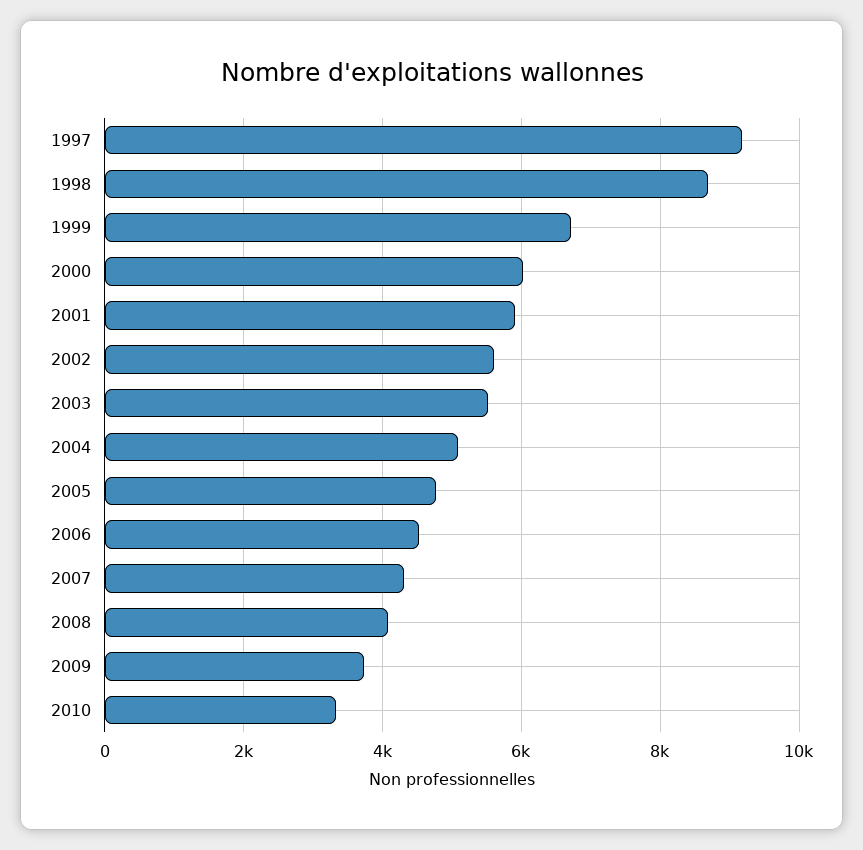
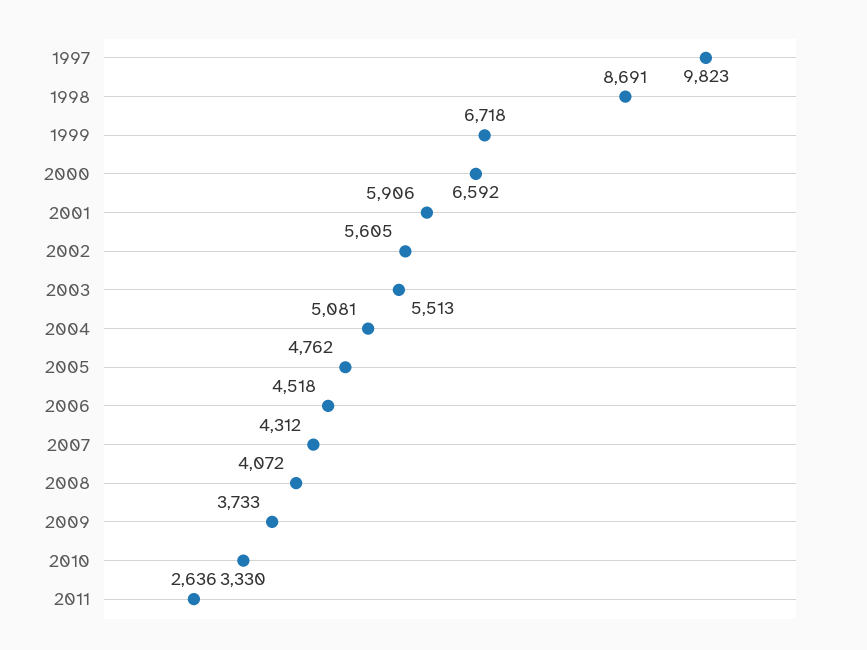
1997: 9200 -> 9823
2000: 6000 -> 6592
2011: none -> 2636

